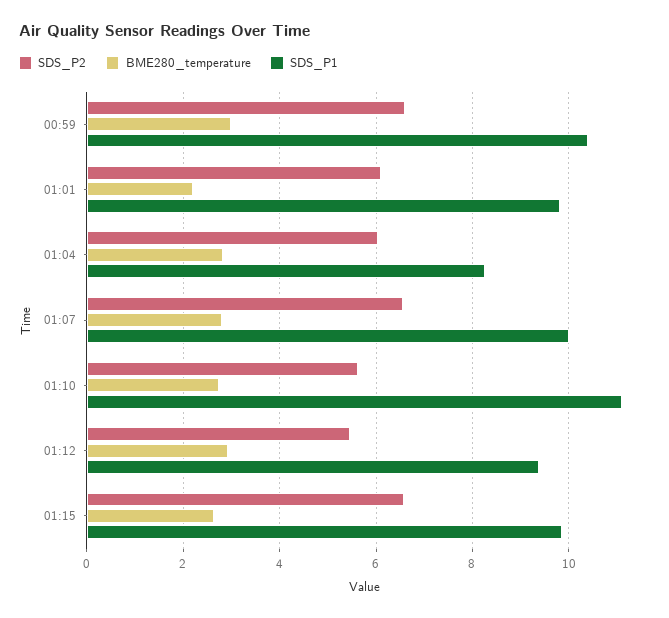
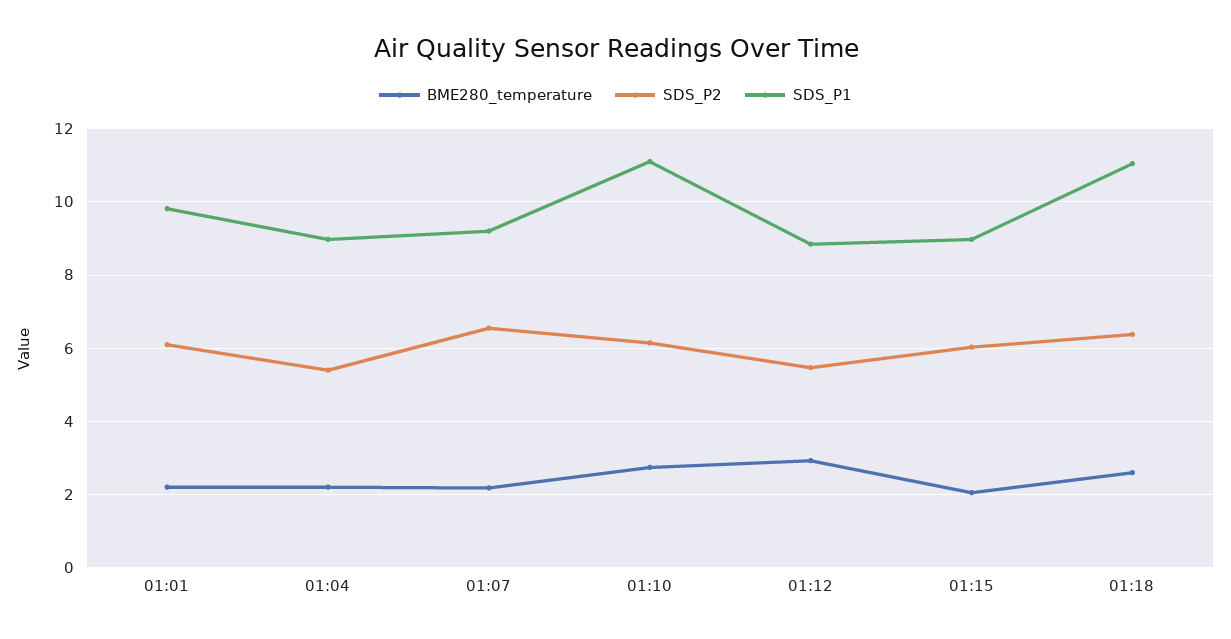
SDS_P2, 00:59: 6.6 -> none
BME280_temperature, 00:59: 3 -> none
SDS_P1, 00:59: 10.4 -> none
SDS_P2, 01:04: 6 -> 5.4
BME280_temperature, 01:04: 2.8 -> 2.2
SDS_P1, 01:04: 8.2 -> 9
BME280_temperature, 01:07: 2.8 -> 2.2
SDS_P1, 01:07: 10 -> 9.2
SDS_P2, 01:10: 5.6 -> 6.2
SDS_P1, 01:12: 9.4 -> 8.8
SDS_P2, 01:15: 6.6 -> 6
BME280_temperature, 01:15: 2.6 -> 2
SDS_P1, 01:15: 9.8 -> 9
BME280_temperature, 01:18: none -> 2.6
SDS_P2, 01:18: none -> 6.4
SDS_P1, 01:18: none -> 11

